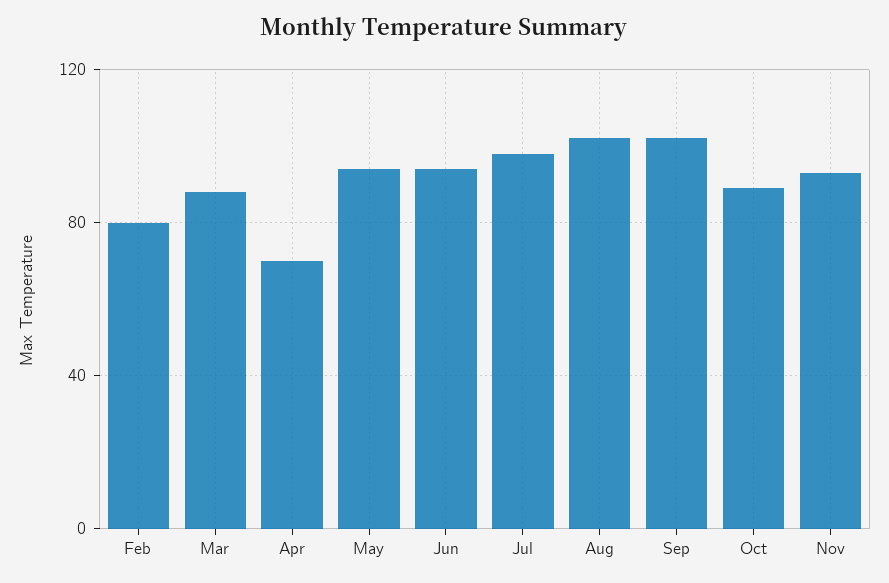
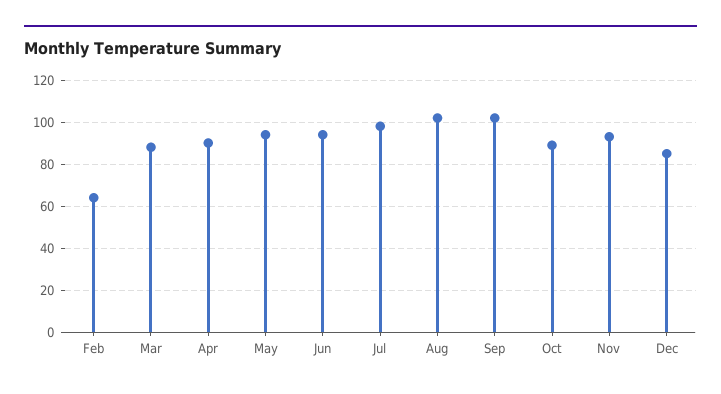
Feb: 80 -> 65
Apr: 70 -> 90
Dec: none -> 85

